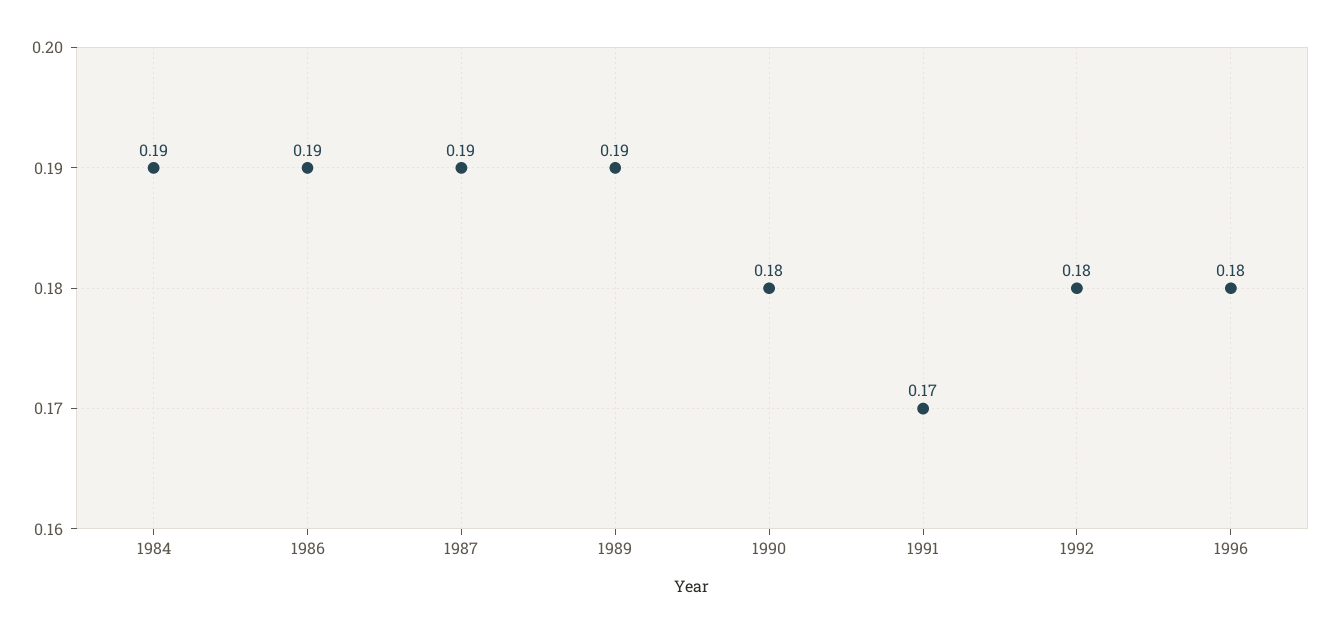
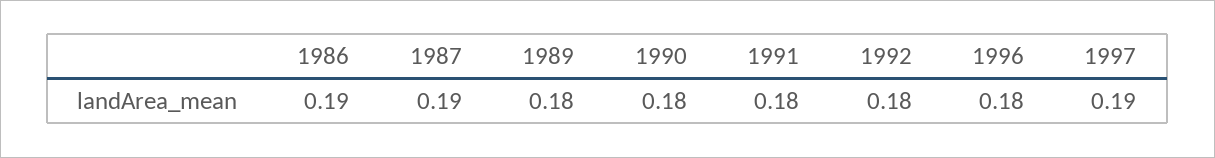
1984: 0.19 -> none
1989: 0.19 -> 0.18
1991: 0.17 -> 0.18
1997: none -> 0.19

